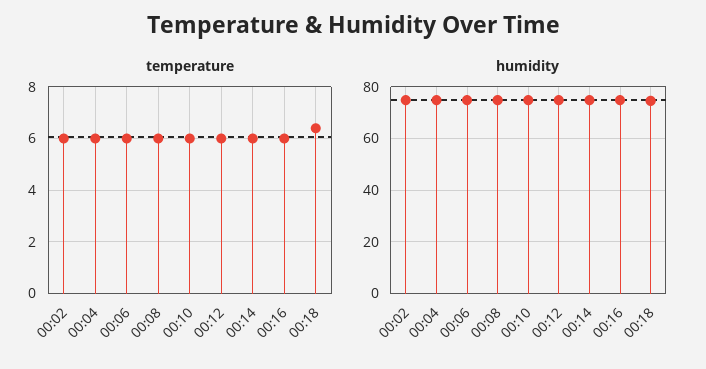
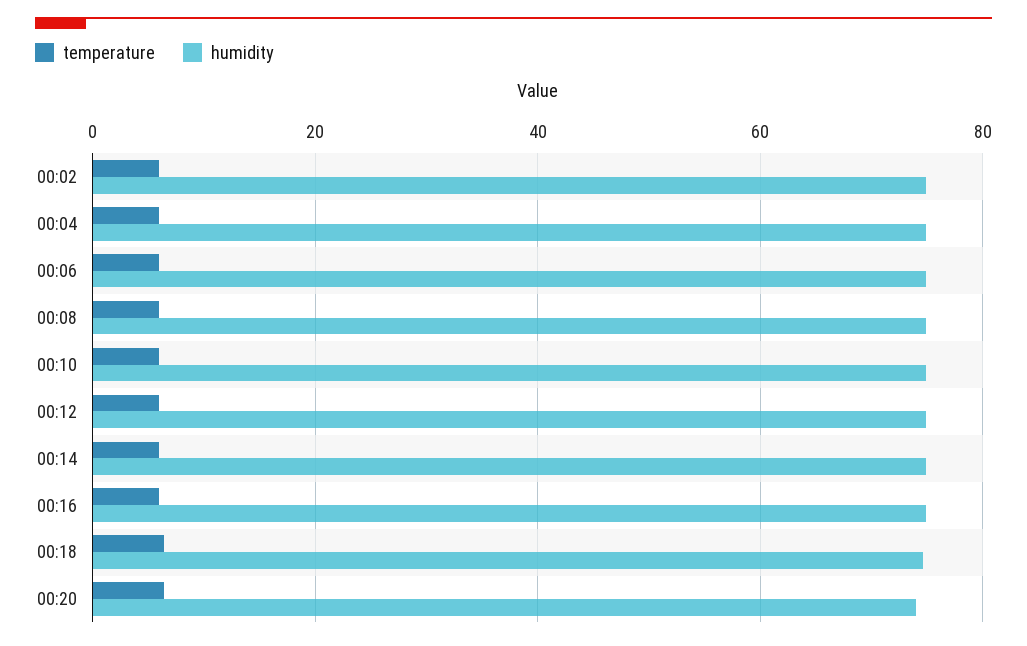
temperature, 00:20: none -> 6
humidity, 00:20: none -> 74

